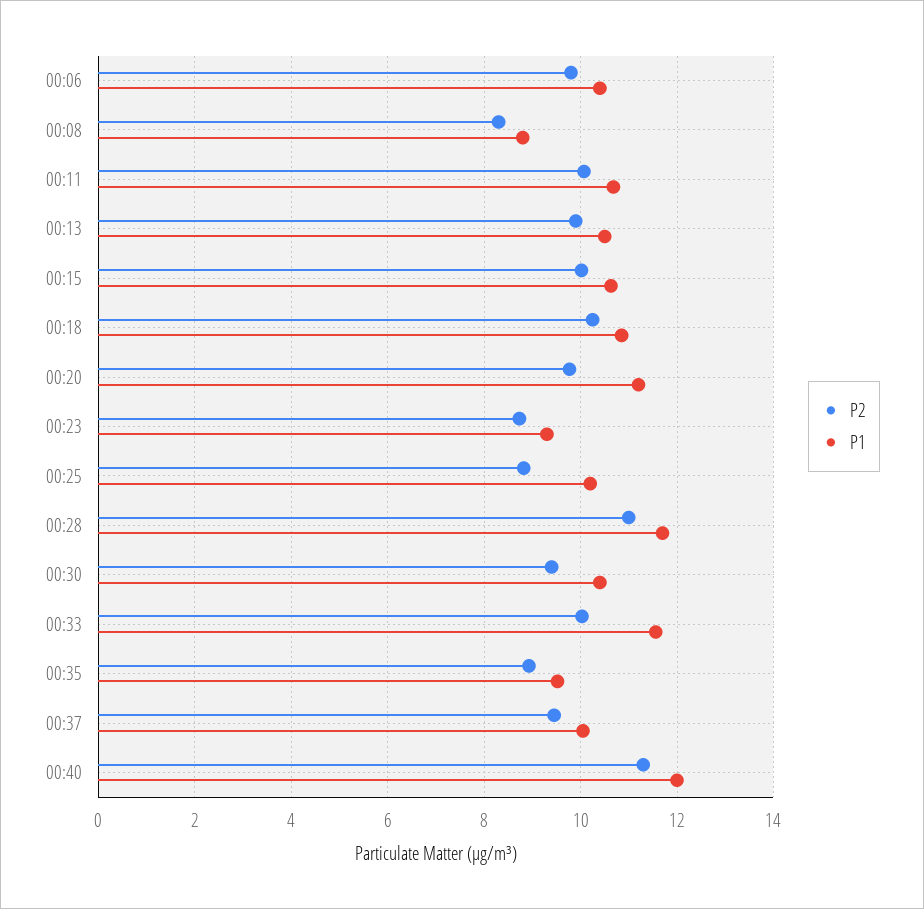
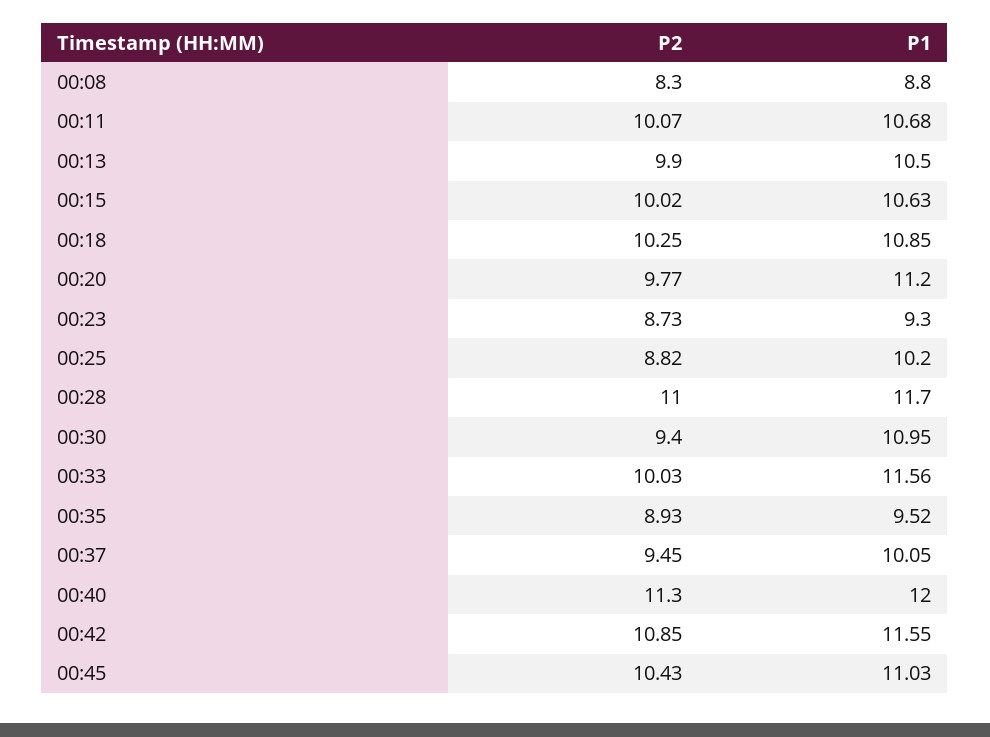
P2, 00:06: 9.8 -> none
P1, 00:06: 10.4 -> none
P1, 00:30: 10.4 -> 10.95
P2, 00:42: none -> 10.85
P1, 00:42: none -> 11.55
P2, 00:45: none -> 10.43
P1, 00:45: none -> 11.03

